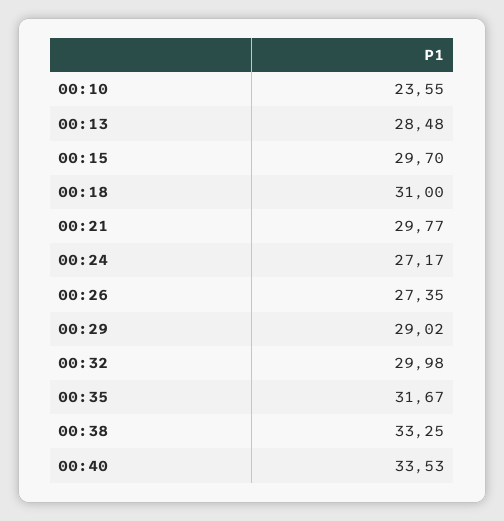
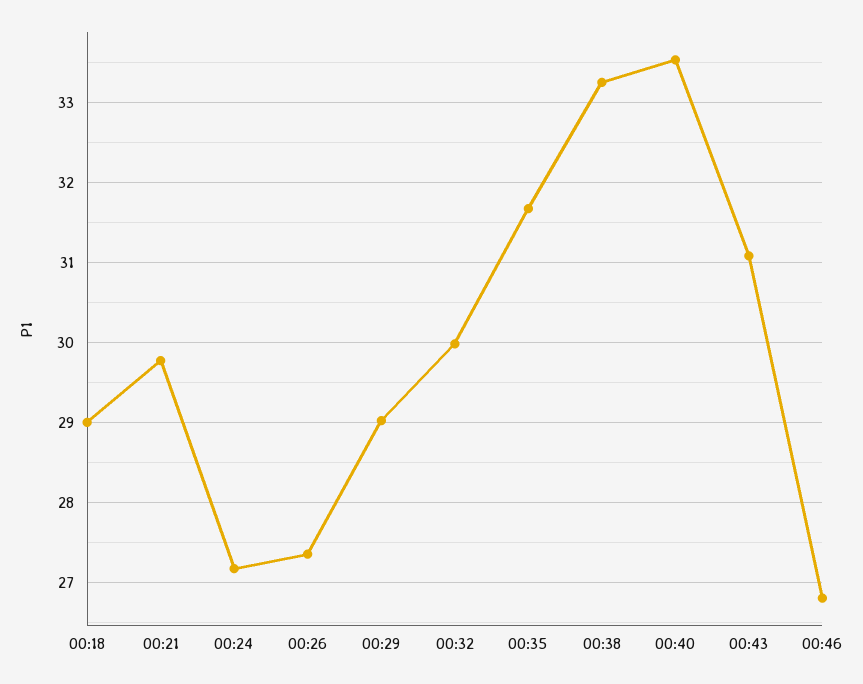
00:10: 23.55 -> none
00:13: 28.48 -> none
00:15: 29.7 -> none
00:18: 31 -> 29
00:43: none -> 31.1
00:46: none -> 26.8

